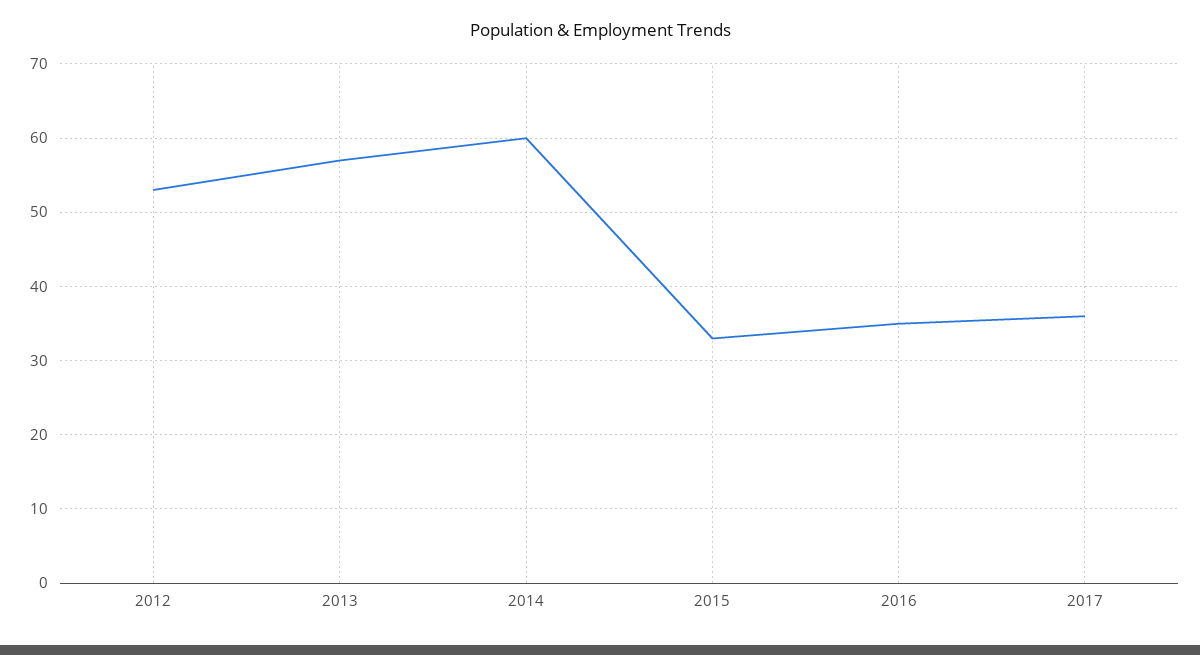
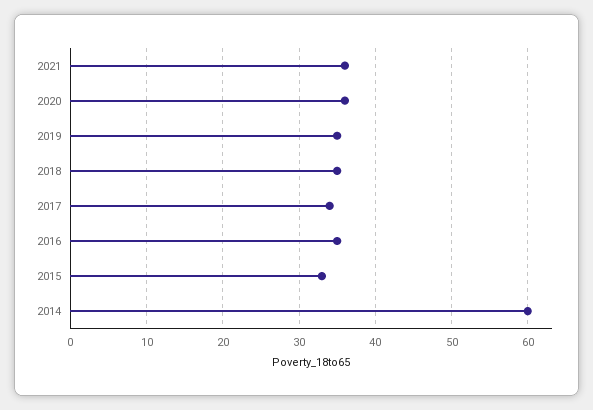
2012: 53 -> none
2013: 57 -> none
2017: 36 -> 34
2021: none -> 36
2020: none -> 36
2019: none -> 35
2018: none -> 35

